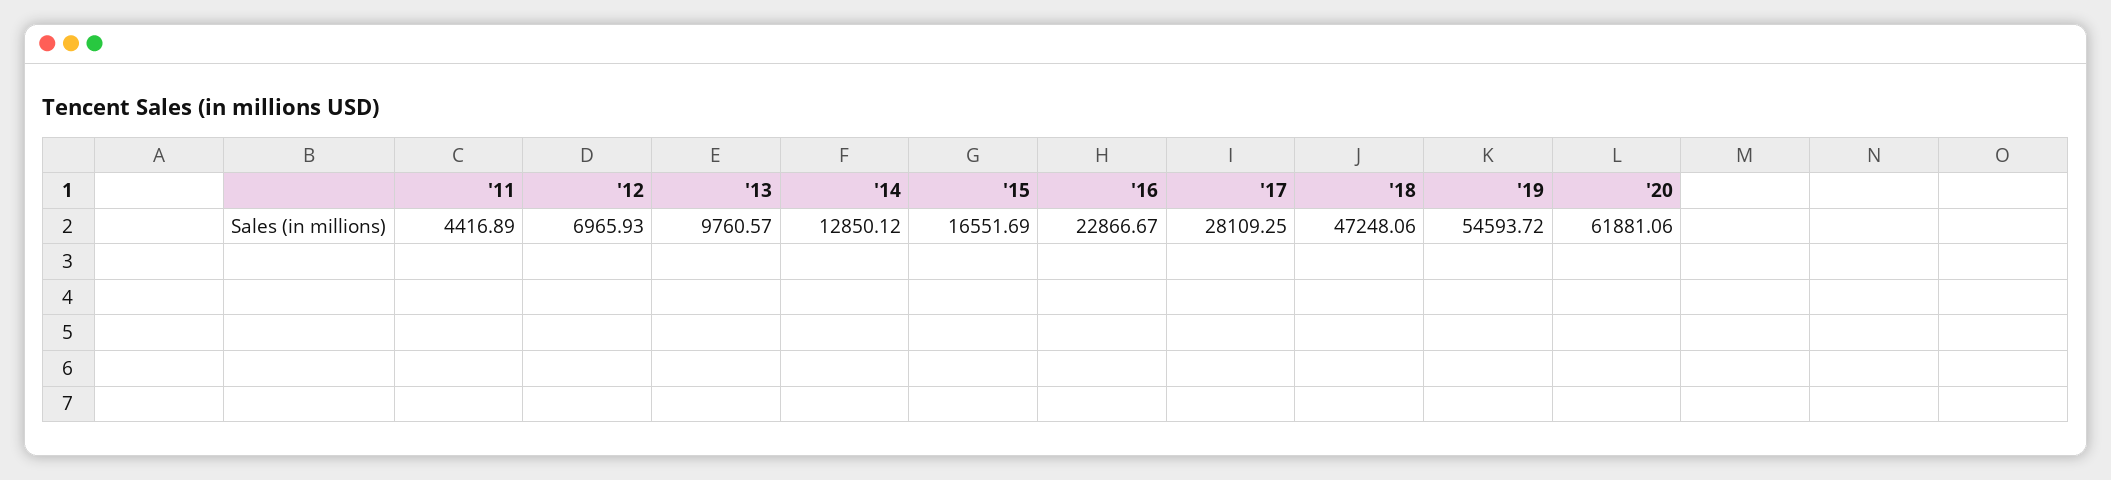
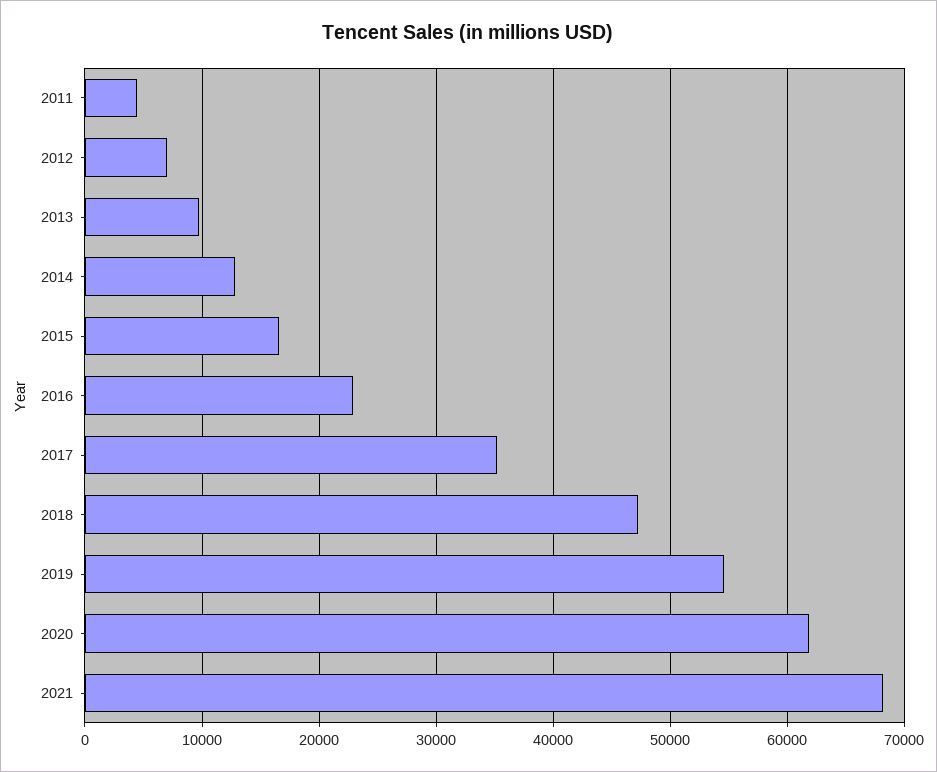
'17: 28109.25 -> 35000
2021: none -> 68000

